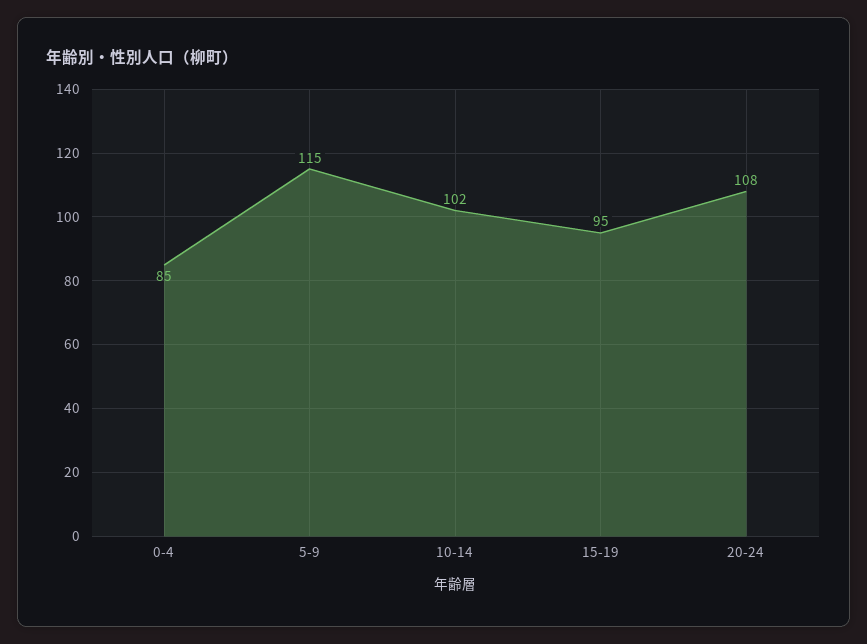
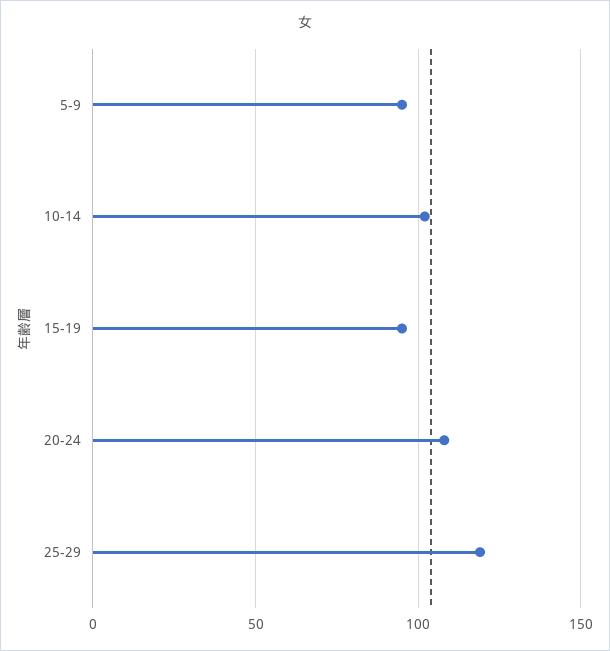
0-4: 85 -> none
5-9: 115 -> 95
25-29: none -> 120

